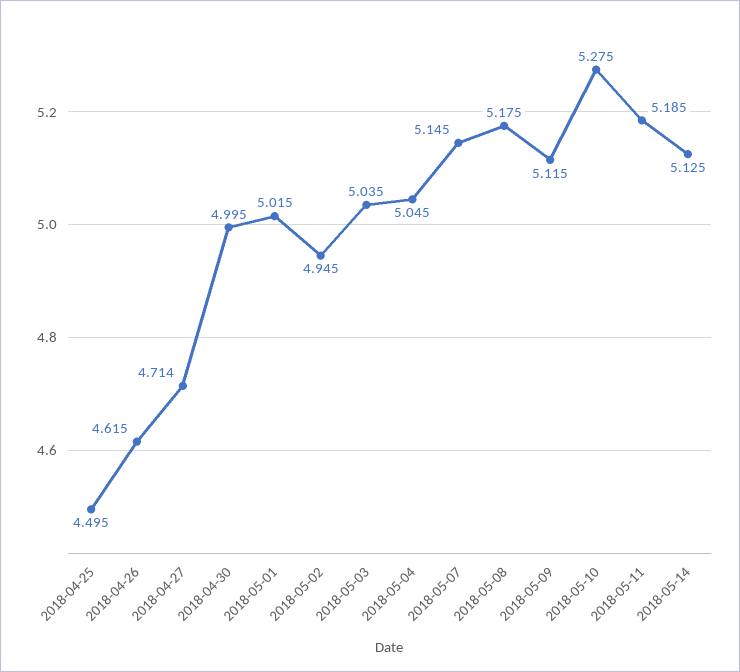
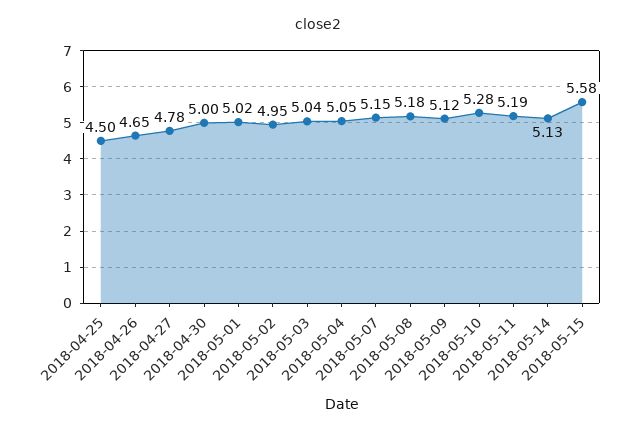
2018-04-26: 4.615 -> 4.65
2018-04-27: 4.714 -> 4.78
2018-05-15: none -> 5.58

